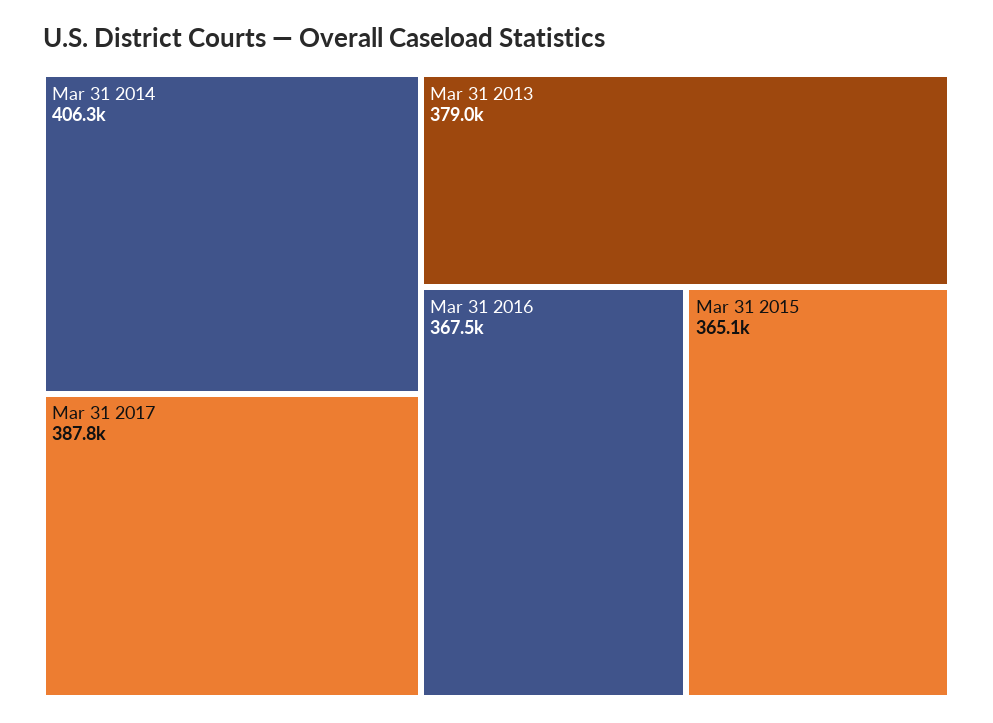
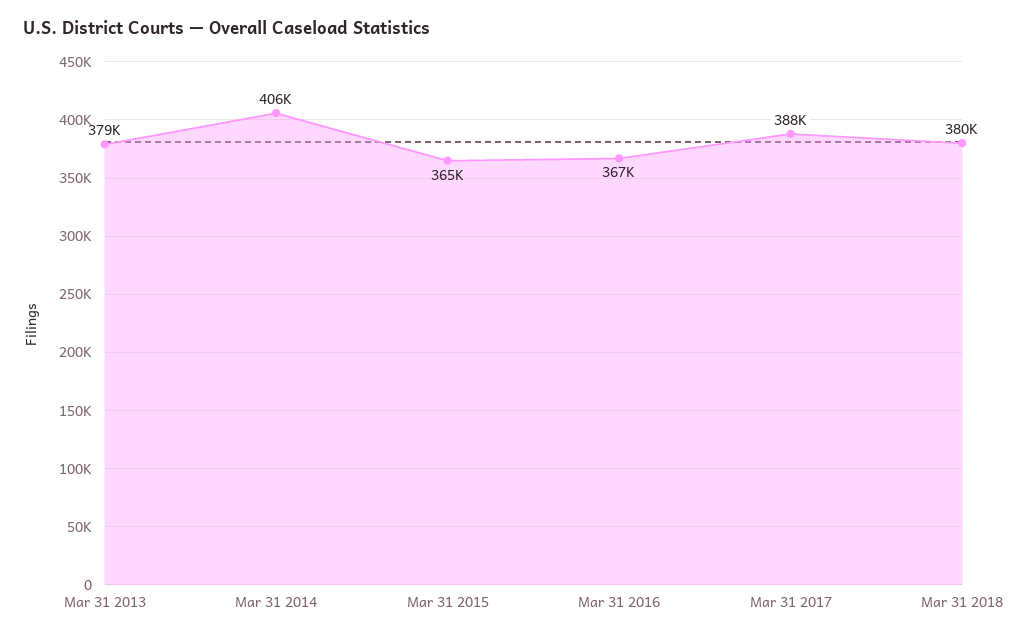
Mar 31 2018: none -> 380000

